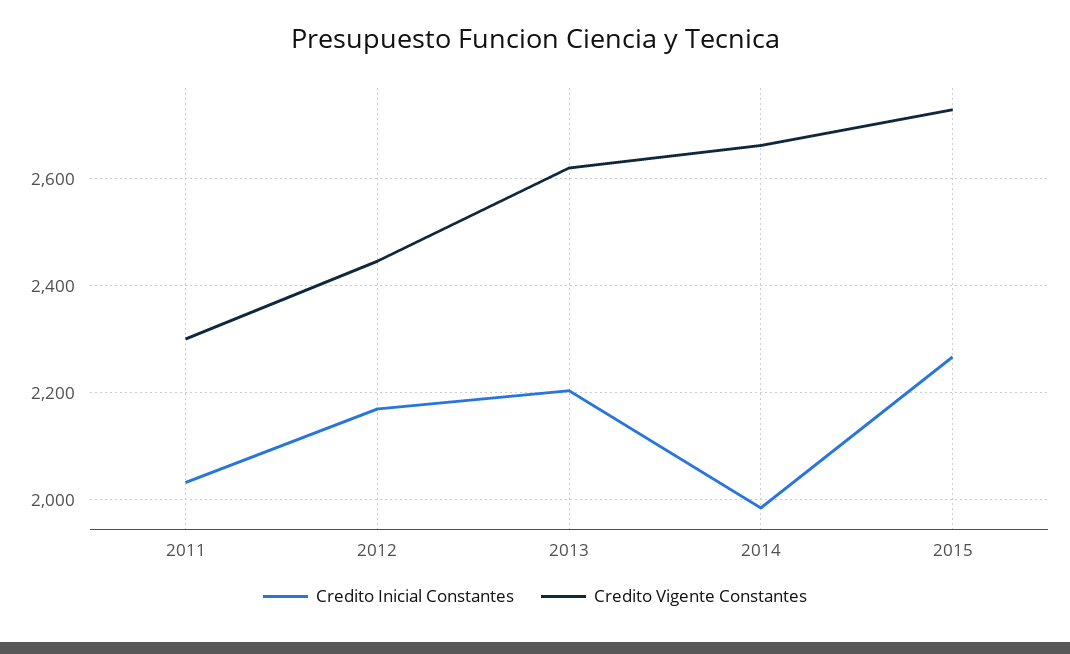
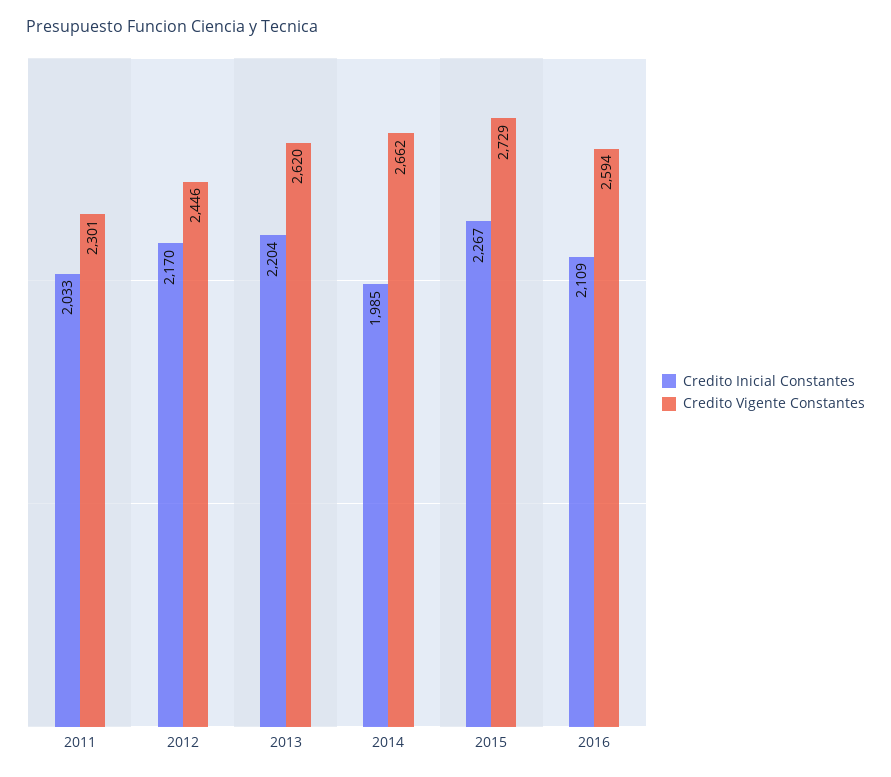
Credito Inicial Constantes, 2016: none -> 2109
Credito Vigente Constantes, 2016: none -> 2594

